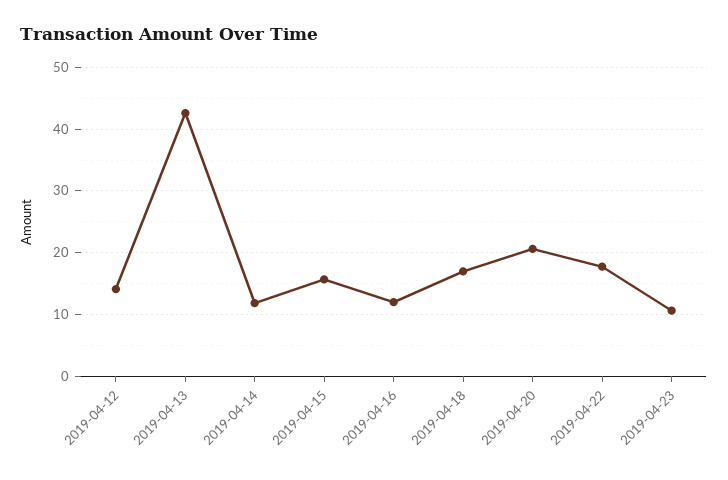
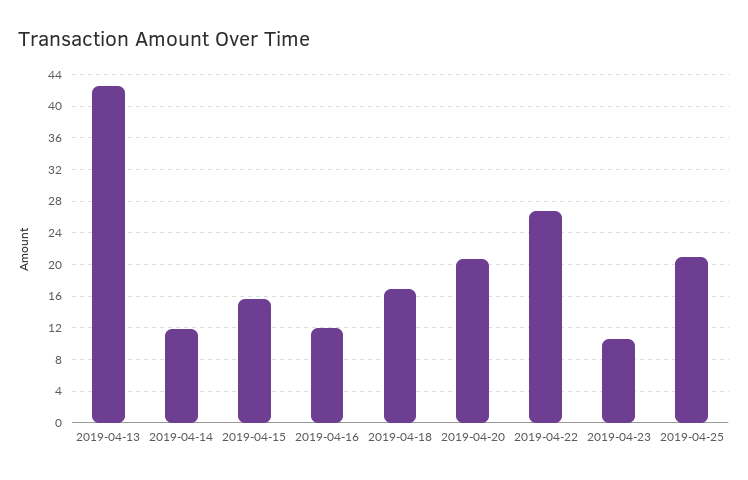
2019-04-12: 14 -> none
2019-04-22: 18 -> 27
2019-04-25: none -> 21

